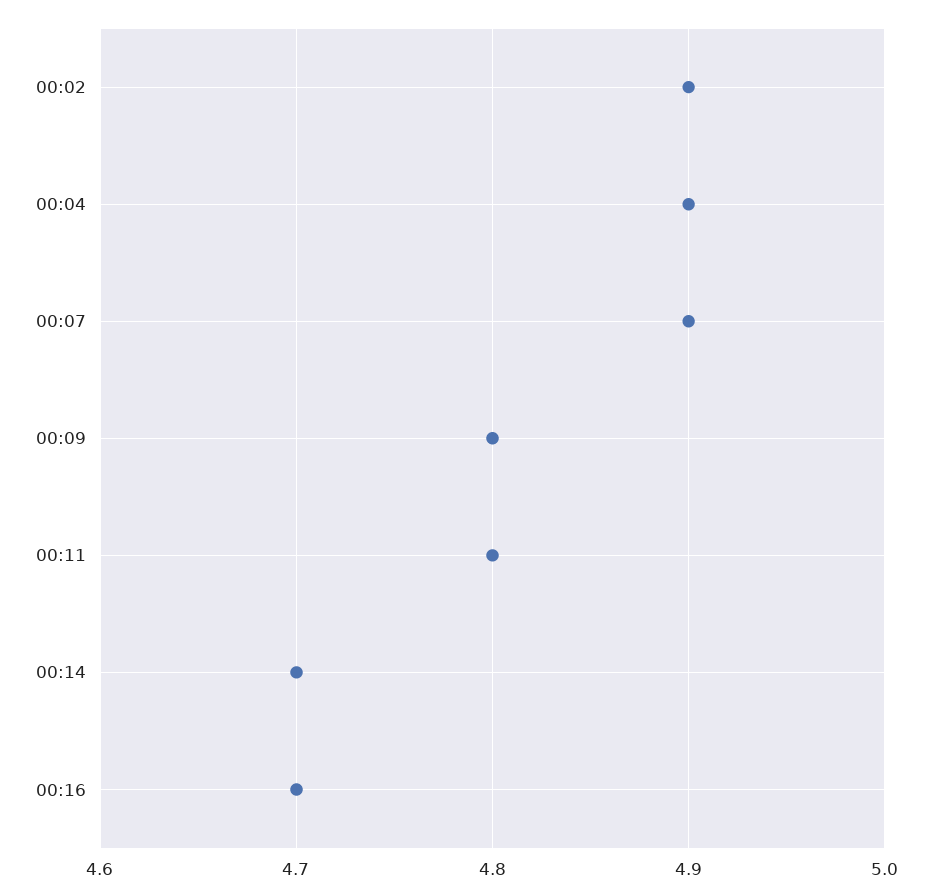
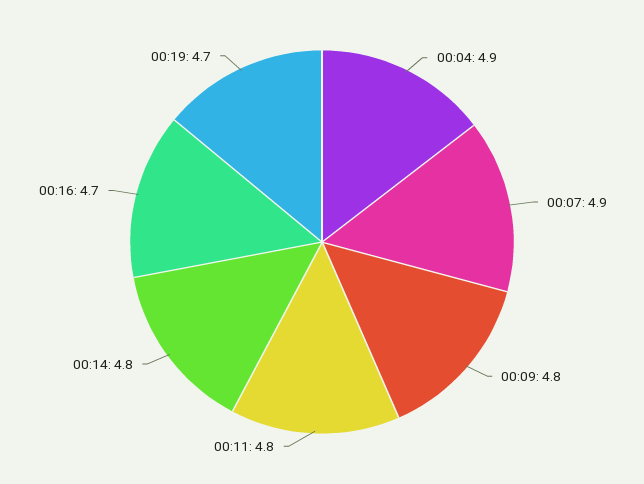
00:02: 4.9 -> none
00:14: 4.7 -> 4.8
00:19: none -> 4.7

